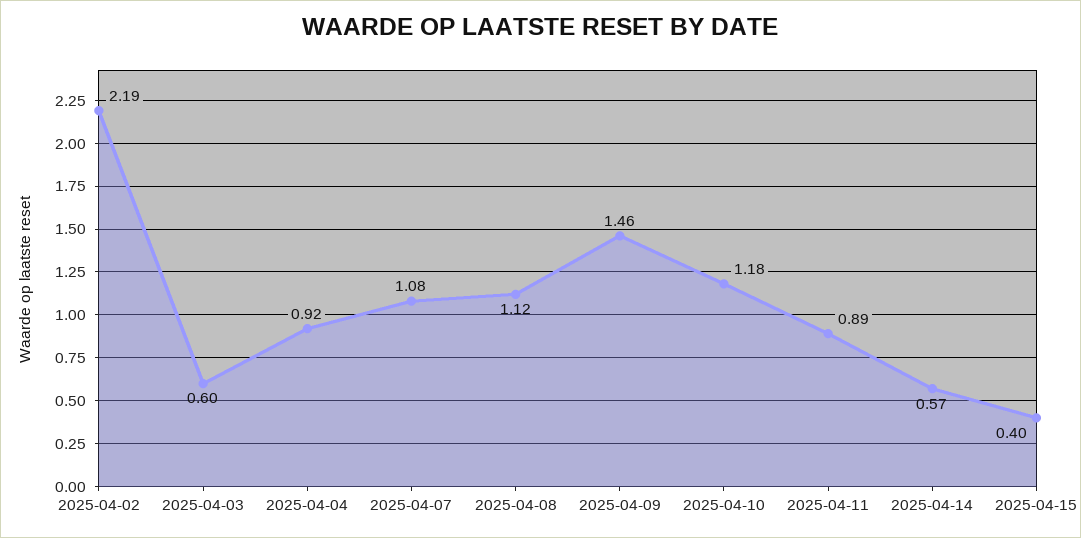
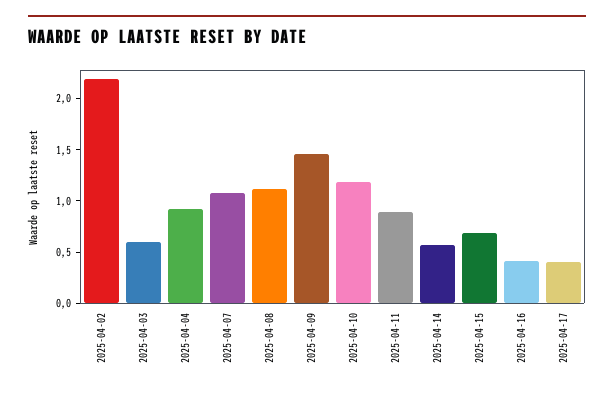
2025-04-15: 0.4 -> 0.7
2025-04-16: none -> 0.4
2025-04-17: none -> 0.4

